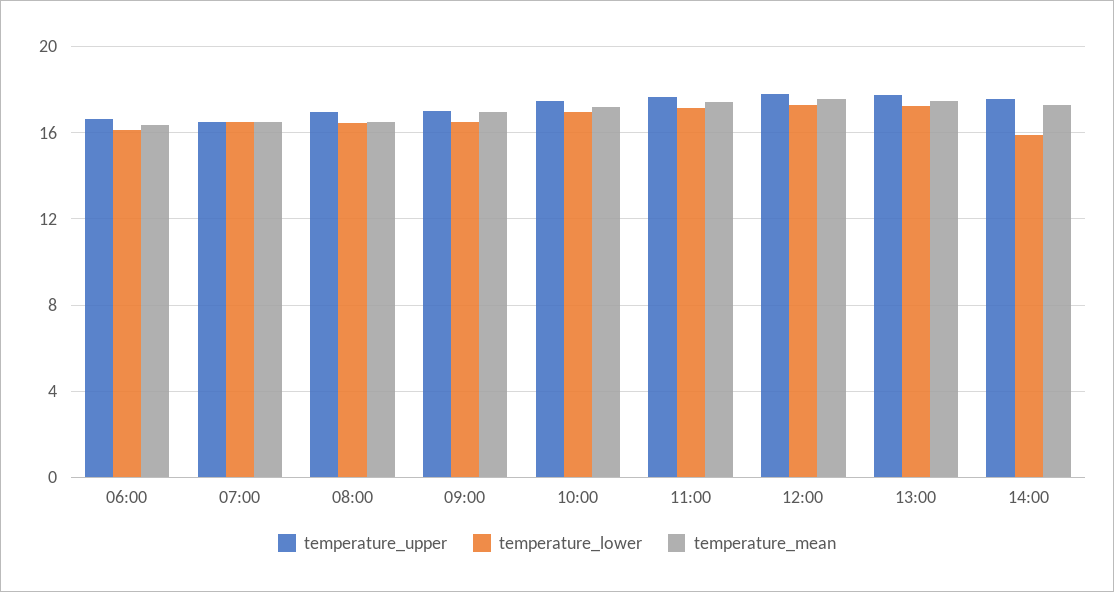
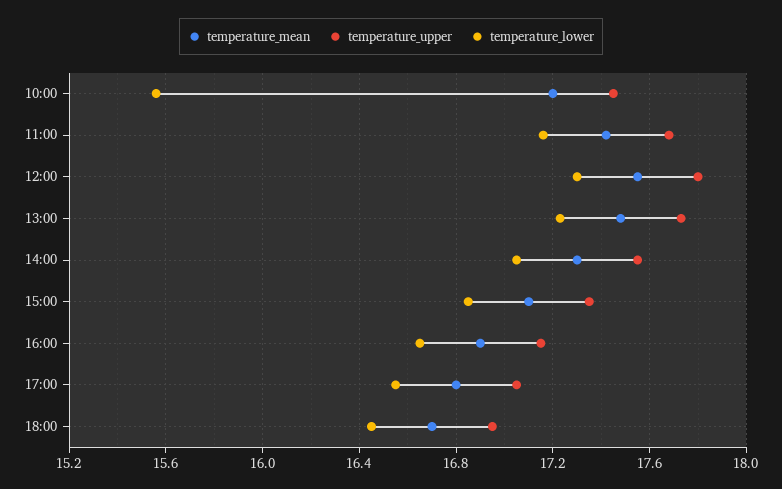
temperature_upper, 06:00: 16.5 -> none
temperature_lower, 06:00: 16 -> none
temperature_mean, 06:00: 16.5 -> none
temperature_upper, 07:00: 16.5 -> none
temperature_lower, 07:00: 16.5 -> none
temperature_mean, 07:00: 16.5 -> none
temperature_upper, 08:00: 17 -> none
temperature_lower, 08:00: 16.5 -> none
temperature_mean, 08:00: 16.5 -> none
temperature_upper, 09:00: 17 -> none
temperature_lower, 09:00: 16.5 -> none
temperature_mean, 09:00: 17 -> none
temperature_lower, 10:00: 17 -> 15.55
temperature_lower, 14:00: 16 -> 17.05
temperature_mean, 15:00: none -> 17.1
temperature_upper, 15:00: none -> 17.35
temperature_lower, 15:00: none -> 16.85
temperature_mean, 16:00: none -> 16.9
temperature_upper, 16:00: none -> 17.15
temperature_lower, 16:00: none -> 16.65
temperature_mean, 17:00: none -> 16.8
temperature_upper, 17:00: none -> 17.05
temperature_lower, 17:00: none -> 16.55
temperature_mean, 18:00: none -> 16.7
temperature_upper, 18:00: none -> 16.95
temperature_lower, 18:00: none -> 16.45

